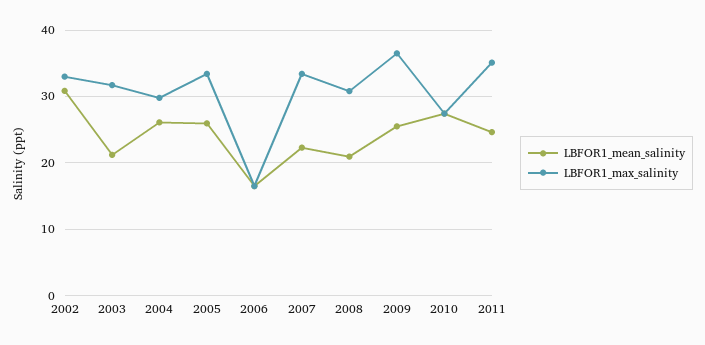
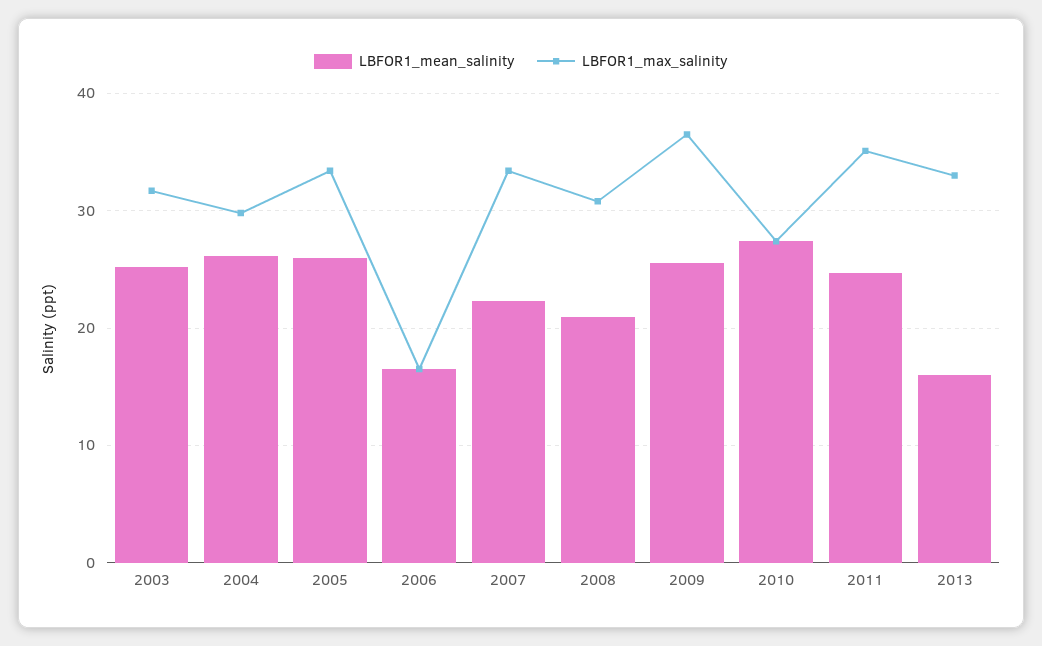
LBFOR1_mean_salinity, 2002: 31 -> none
LBFOR1_max_salinity, 2002: 33 -> none
LBFOR1_mean_salinity, 2003: 21 -> 25
LBFOR1_mean_salinity, 2013: none -> 16
LBFOR1_max_salinity, 2013: none -> 33

